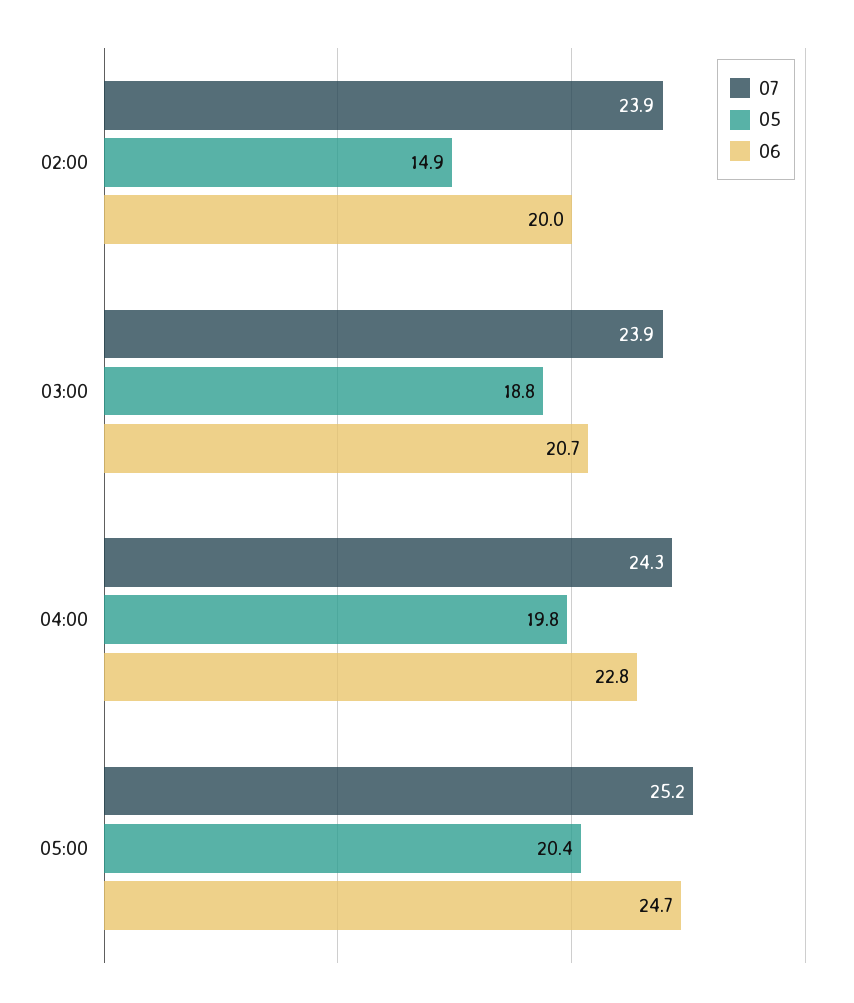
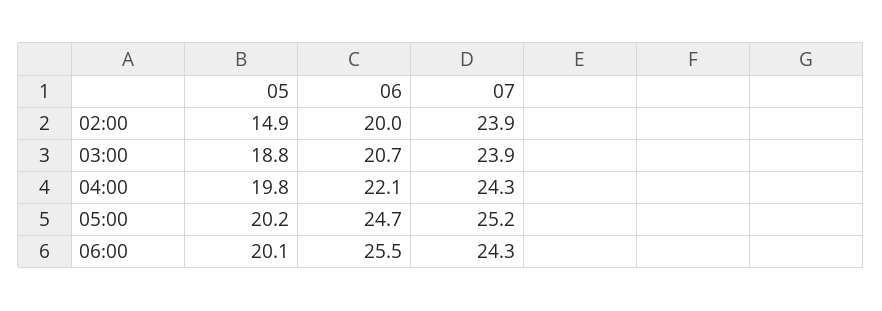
06, 04:00: 22.8 -> 22.1
05, 05:00: 20.4 -> 20.2
05, 06:00: none -> 20.1
06, 06:00: none -> 25.5
07, 06:00: none -> 24.3

